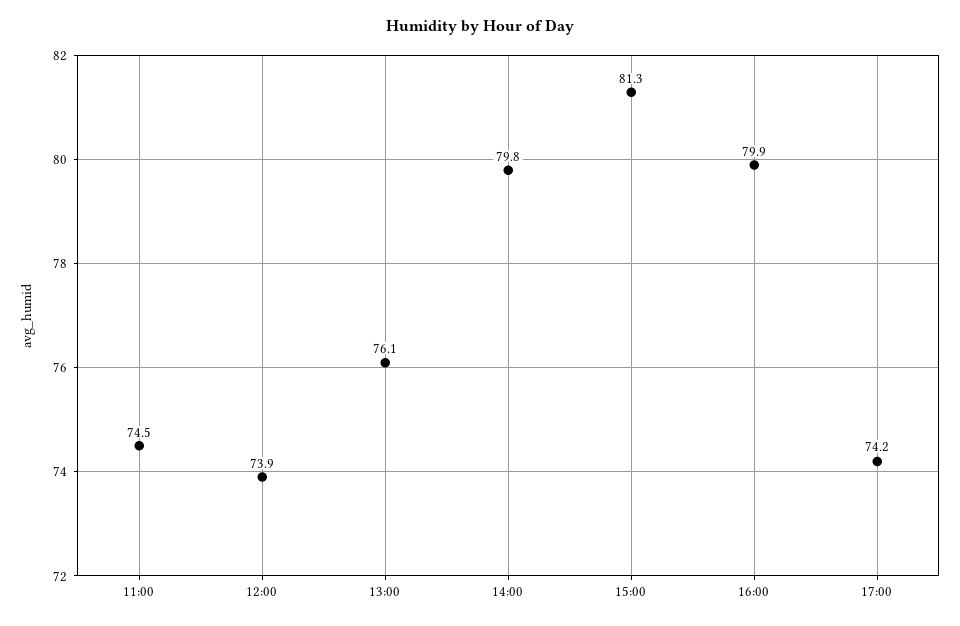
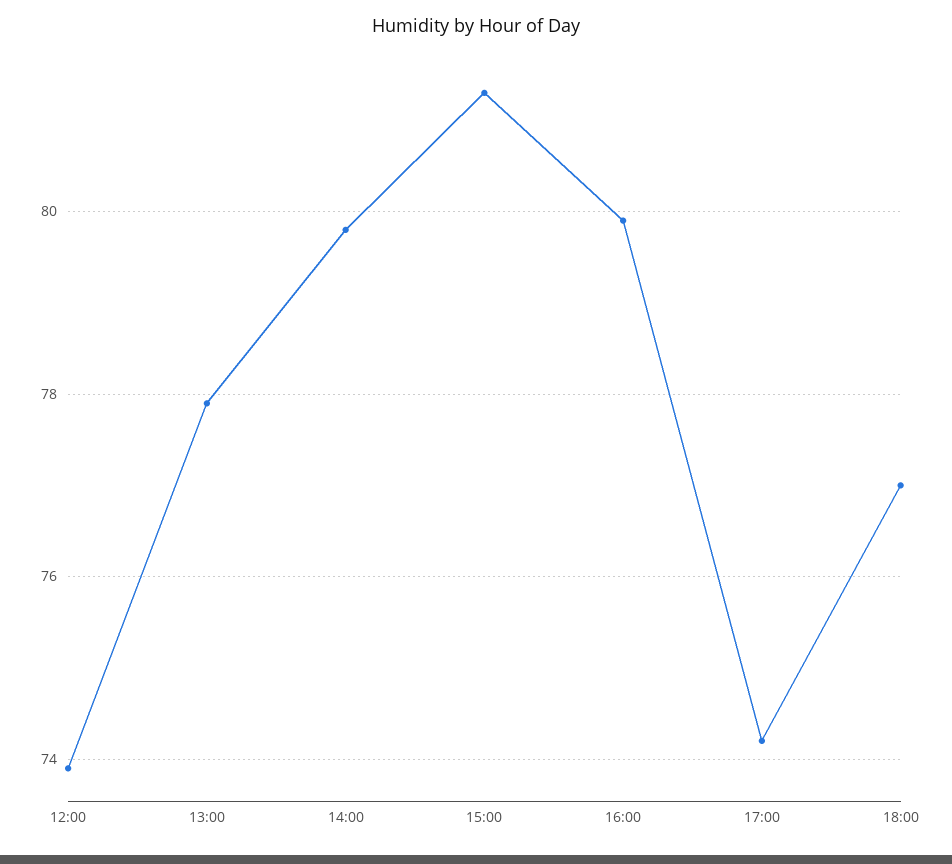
11:00: 74.5 -> none
13:00: 76.1 -> 78
18:00: none -> 77

